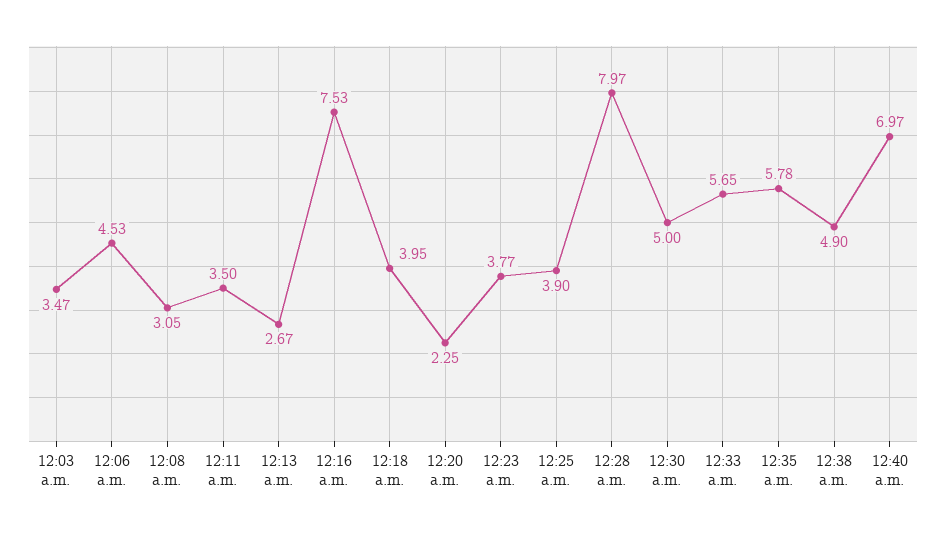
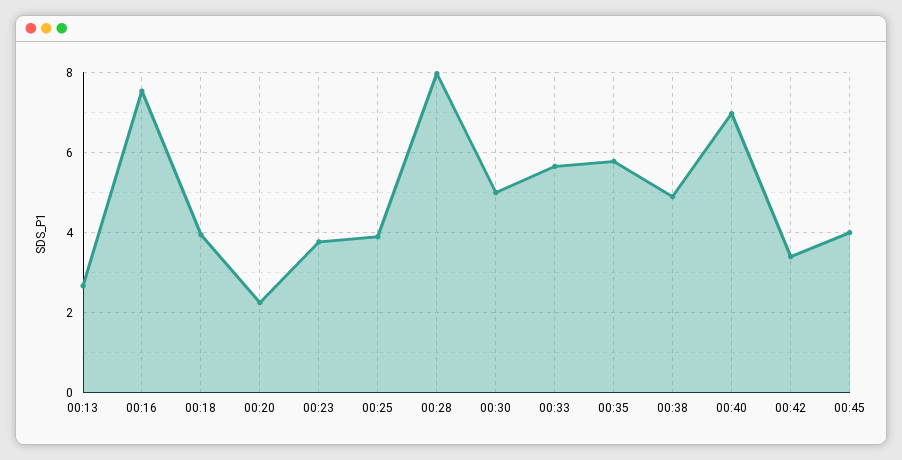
12:03 a.m.: 3.47 -> none
12:06 a.m.: 4.53 -> none
12:08 a.m.: 3.05 -> none
12:11 a.m.: 3.5 -> none
00:42: none -> 3.4
00:45: none -> 4

